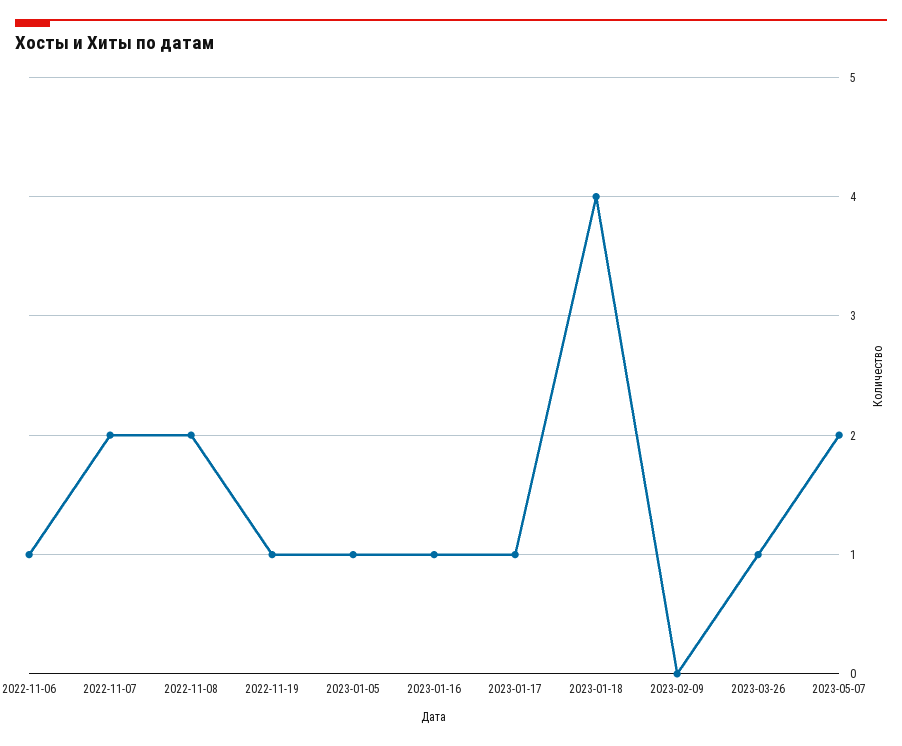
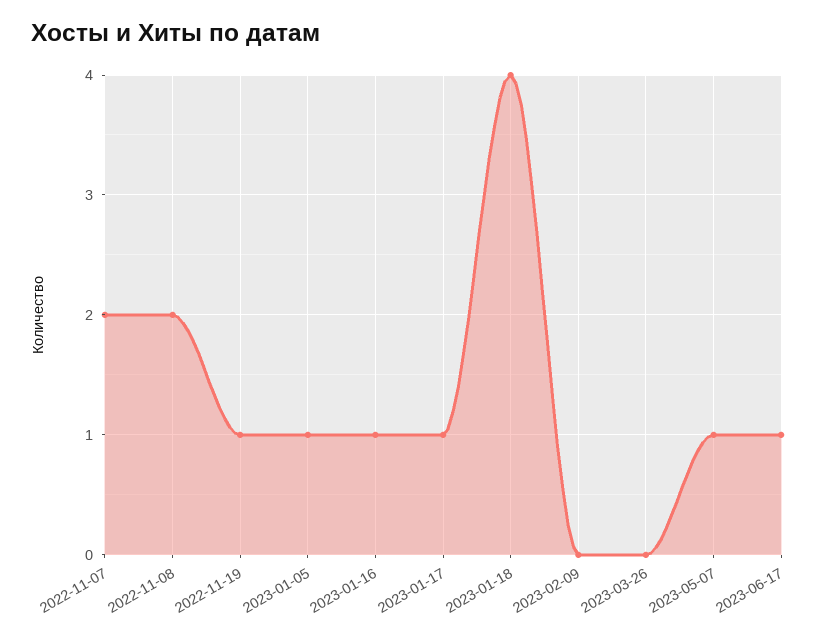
2022-11-06: 1 -> none
2023-03-26: 1 -> 0
2023-05-07: 2 -> 1
2023-06-17: none -> 1

